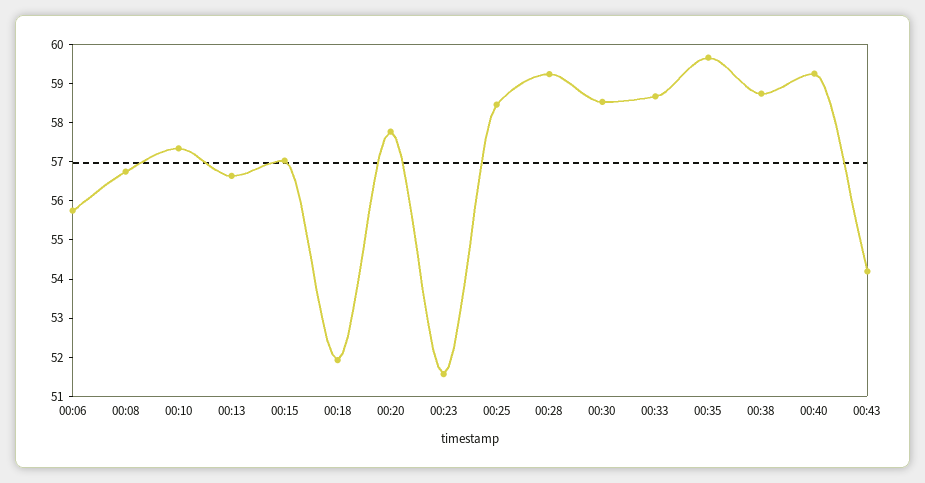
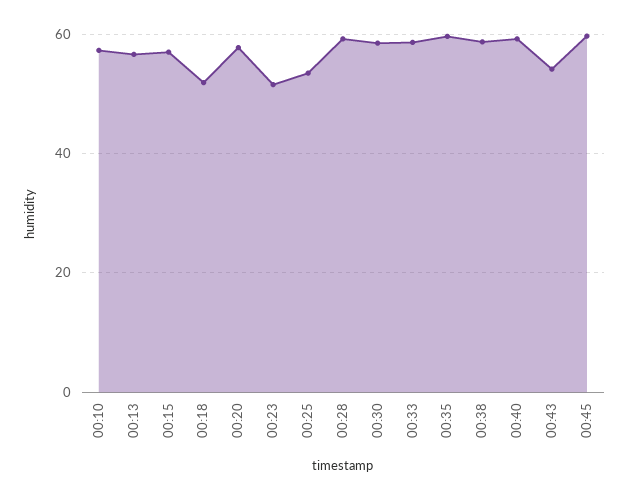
00:06: 55.75 -> none
00:08: 56.75 -> none
00:25: 58.5 -> 54
00:45: none -> 60

